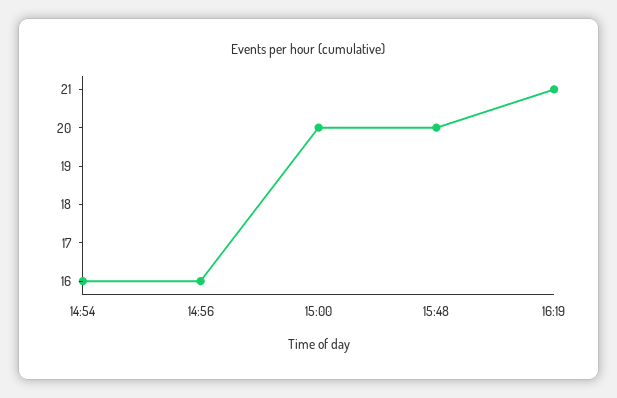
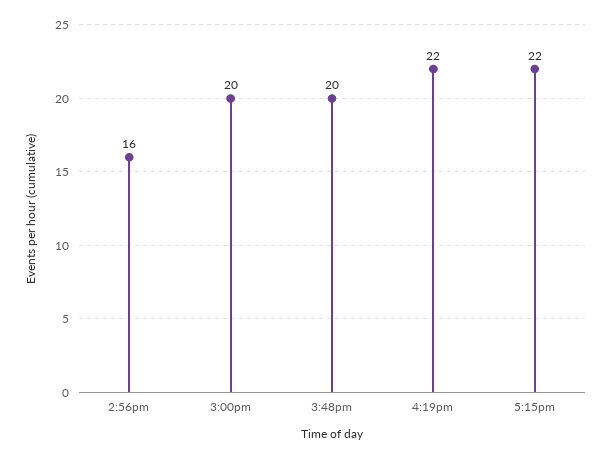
14:54: 16 -> none
16:19: 21 -> 22
5:15pm: none -> 22

